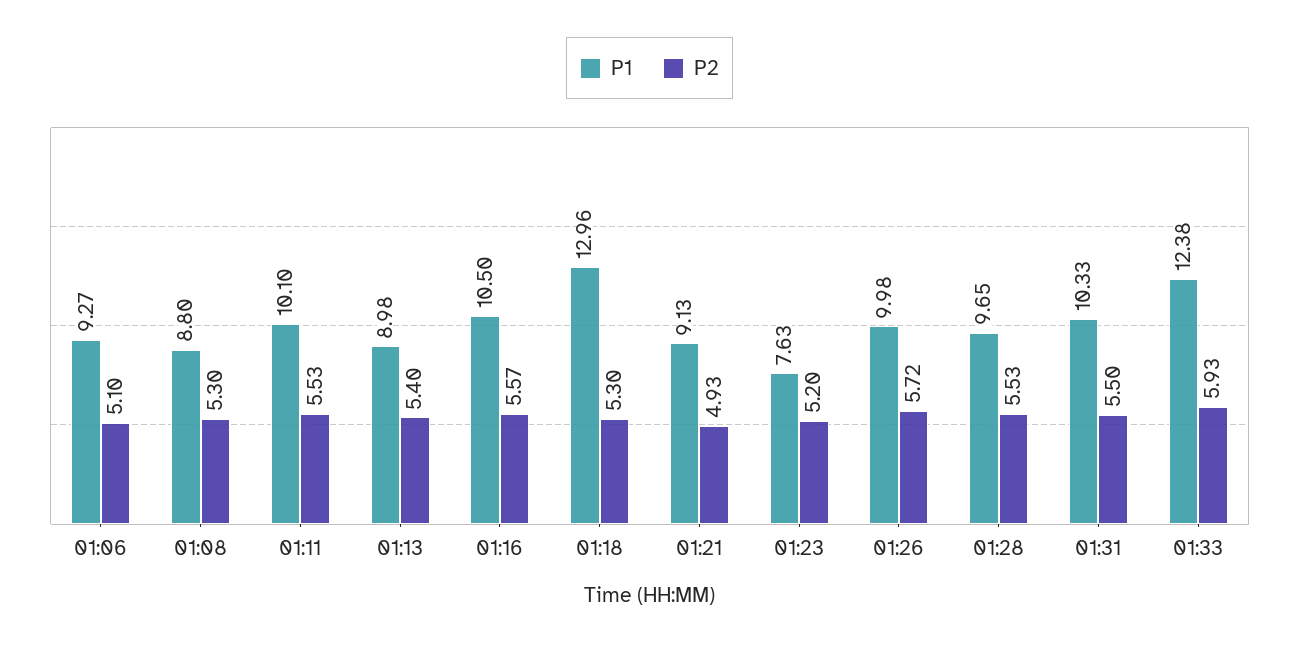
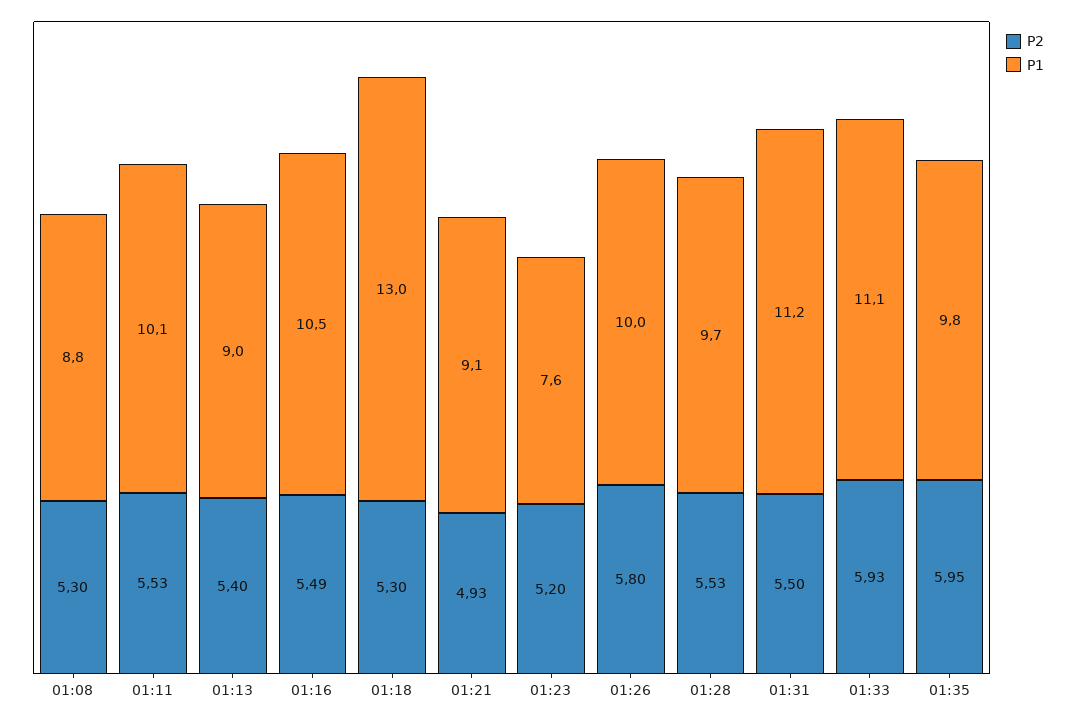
P1, 01:06: 9.27 -> none
P2, 01:06: 5.1 -> none
P2, 01:16: 5.57 -> 5.49
P2, 01:26: 5.72 -> 5.8
P1, 01:31: 10.33 -> 11.2
P1, 01:33: 12.38 -> 11.1
P2, 01:35: none -> 5.95
P1, 01:35: none -> 9.8

